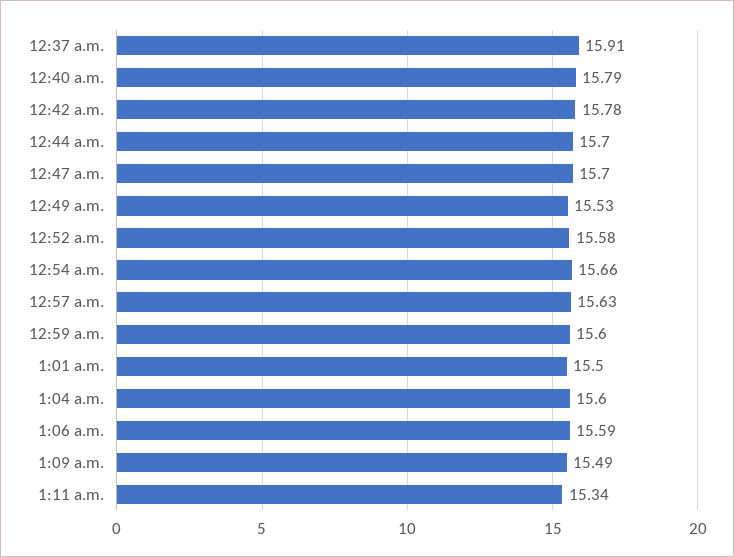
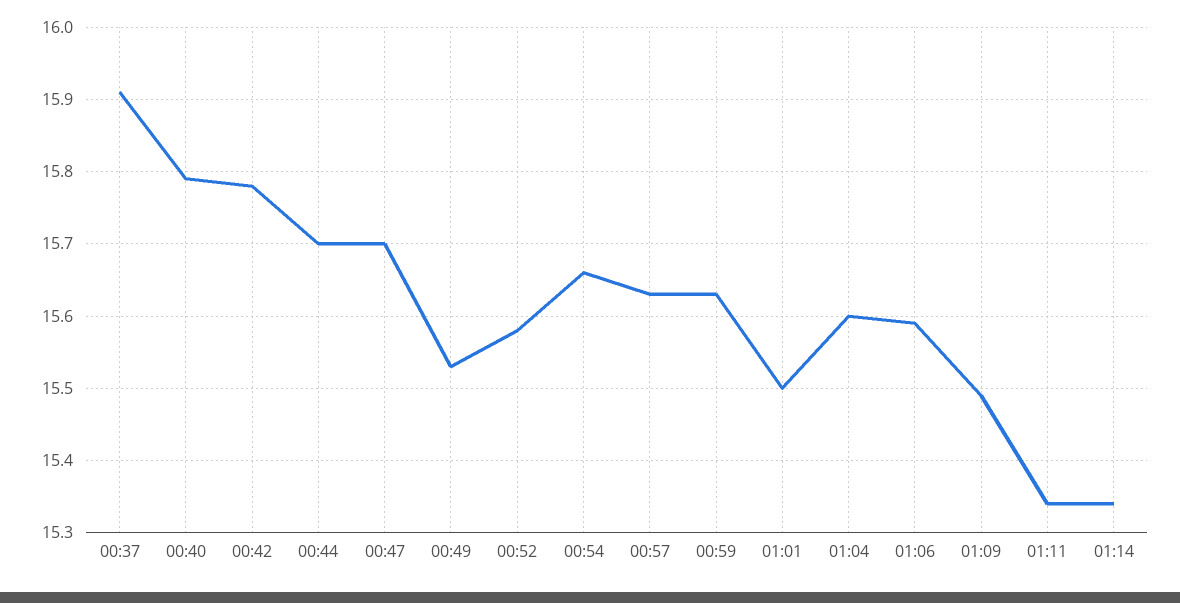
12:59 a.m.: 15.6 -> 15.63
01:14: none -> 15.34

